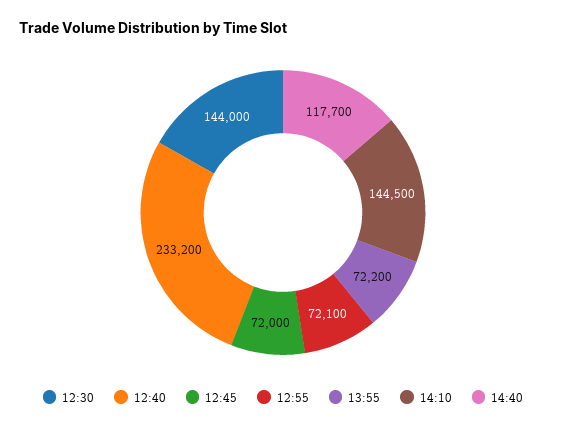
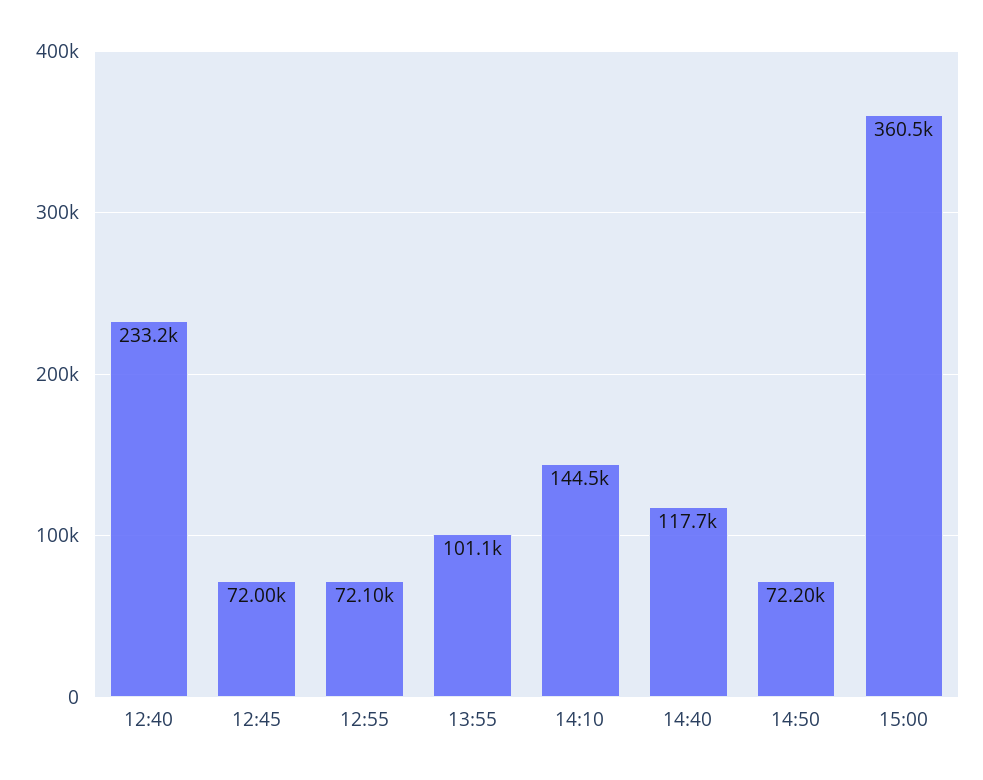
12:30: 144000 -> none
13:55: 72200 -> 101100
14:50: none -> 72200
15:00: none -> 360500

